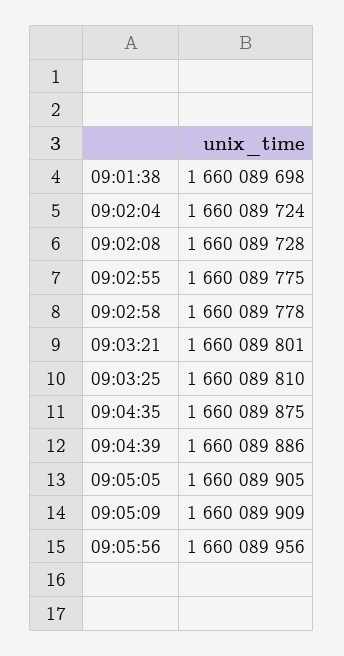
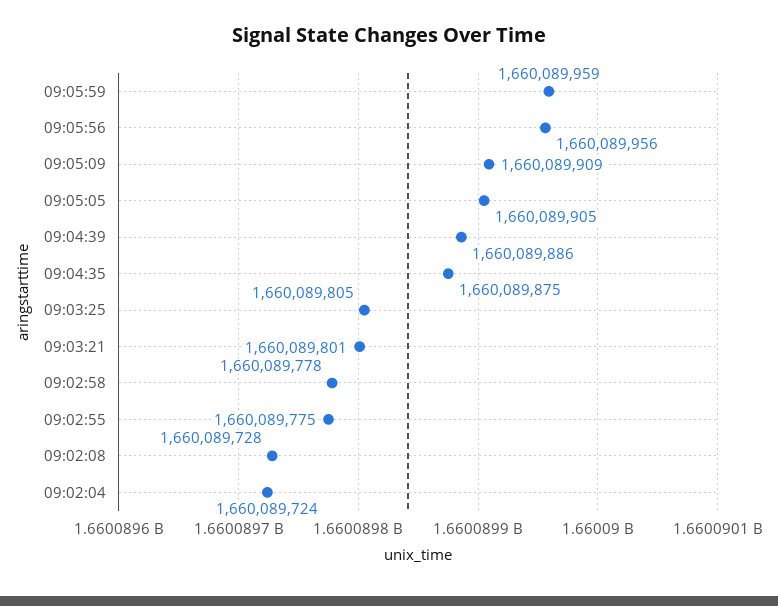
09:01:38: 1660089698 -> none
09:03:25: 1660089810 -> 1660089805
09:05:59: none -> 1660089959

